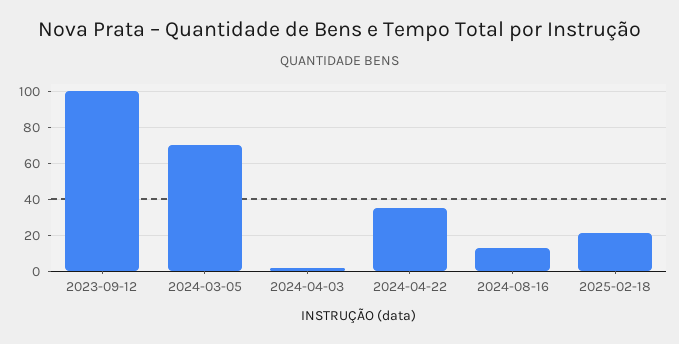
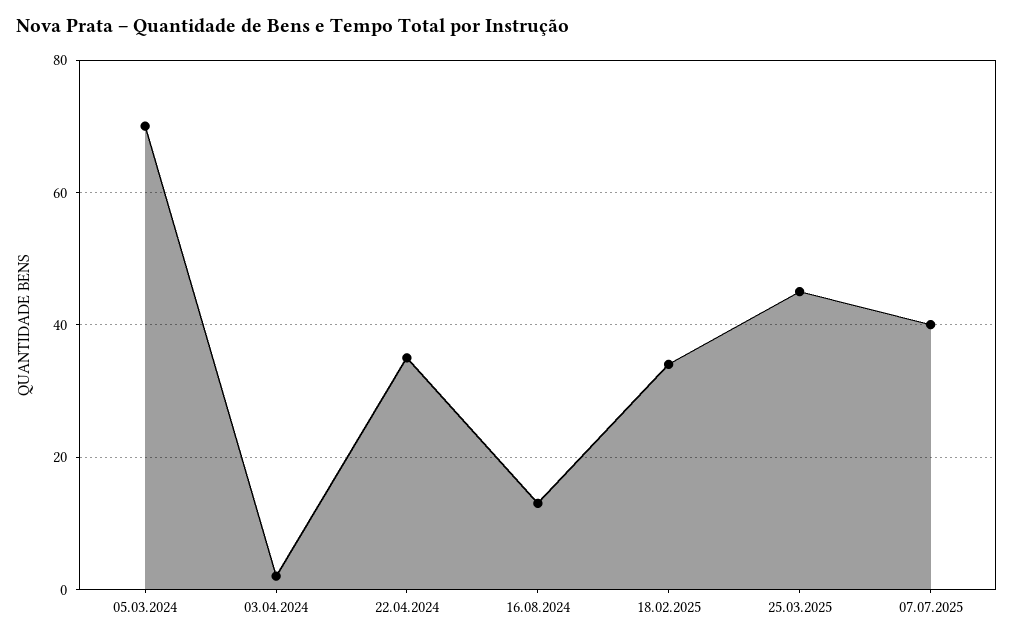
2023-09-12: 100 -> none
2025-02-18: 20 -> 35
25.03.2025: none -> 45
07.07.2025: none -> 40

